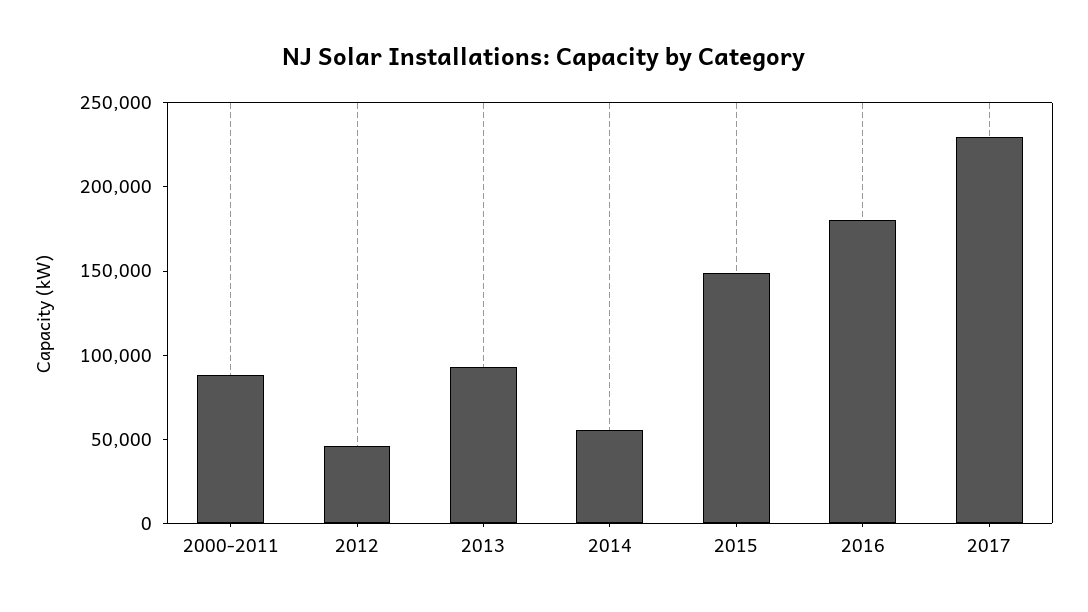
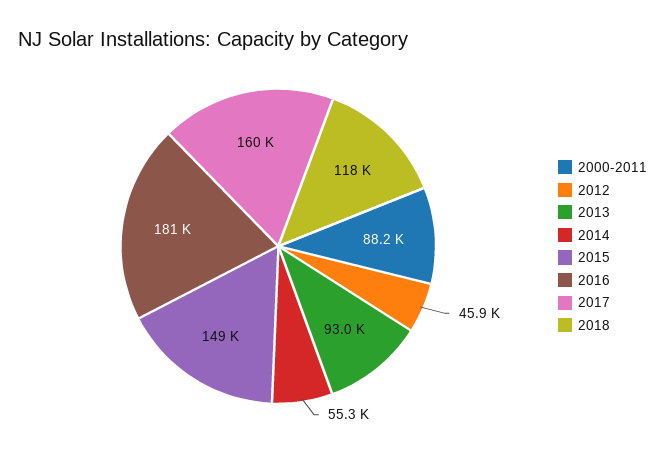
2017: 230000 -> 160000
2018: none -> 118000

